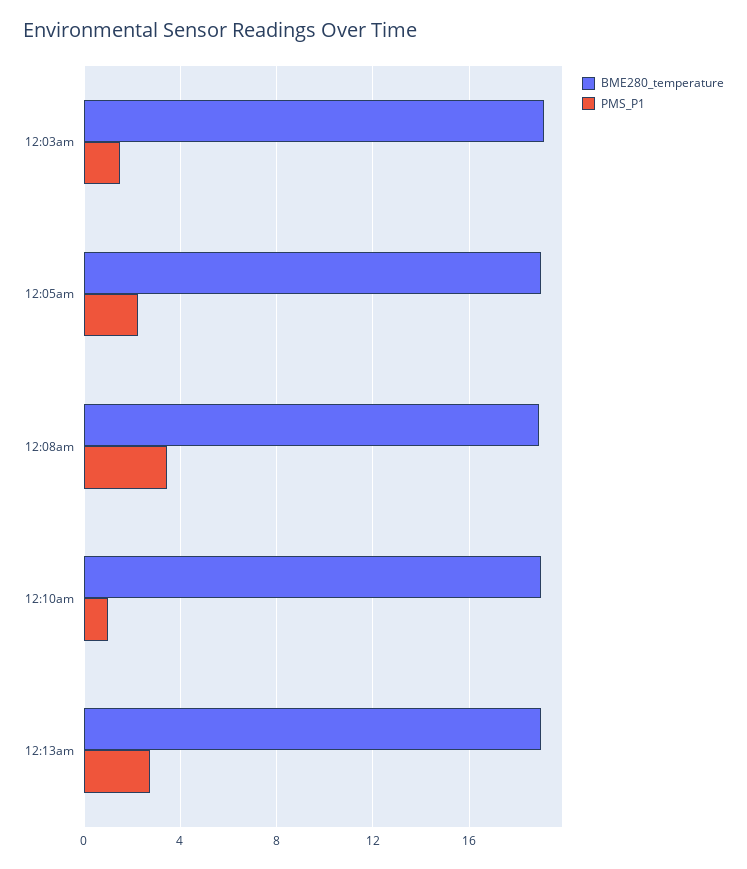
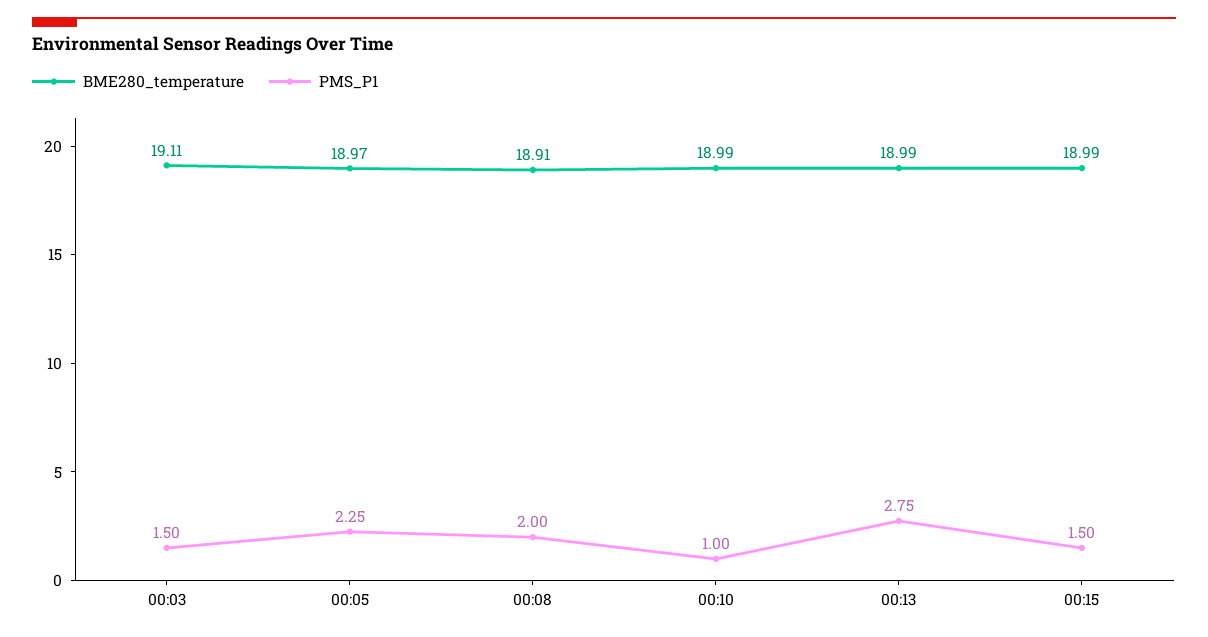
PMS_P1, 12:08am: 3.5 -> 2
BME280_temperature, 00:15: none -> 18.99
PMS_P1, 00:15: none -> 1.5

